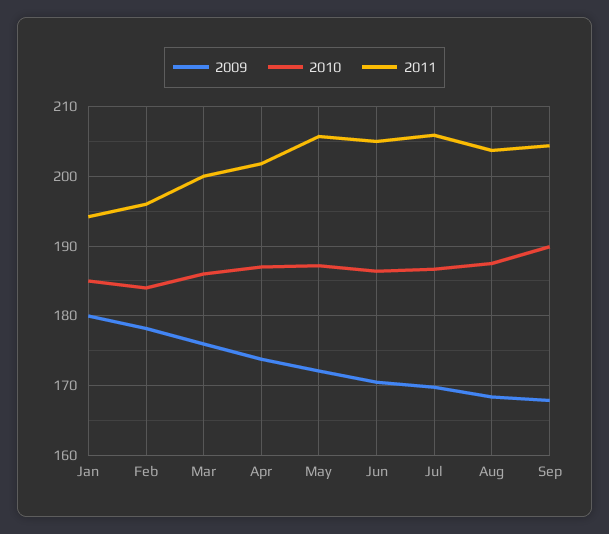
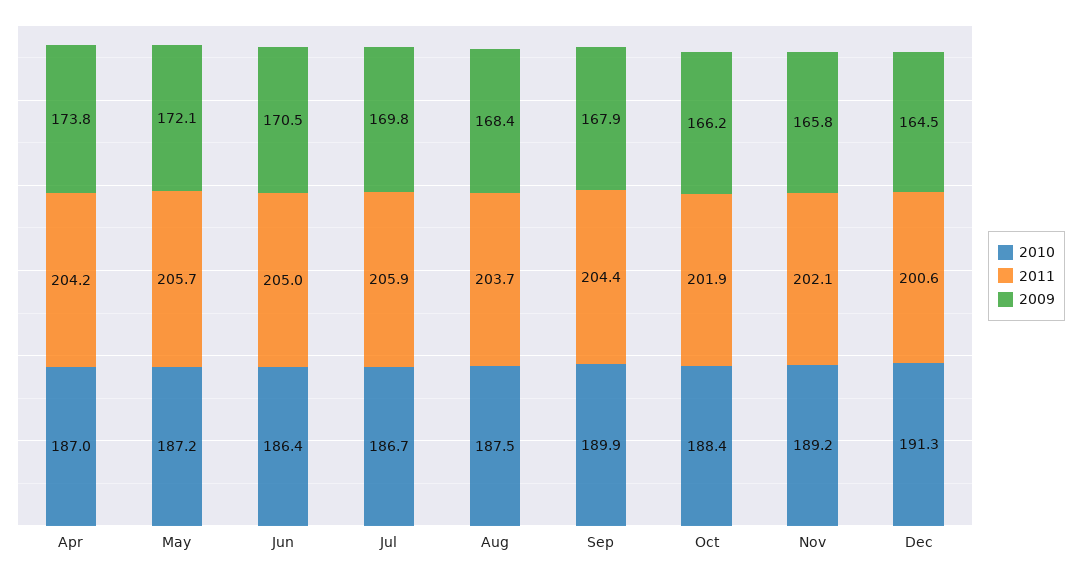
2009, Jan: 180 -> none
2010, Jan: 185 -> none
2011, Jan: 194 -> none
2009, Feb: 178 -> none
2010, Feb: 184 -> none
2011, Feb: 196 -> none
2009, Mar: 176 -> none
2010, Mar: 186 -> none
2011, Mar: 200 -> none
2011, Apr: 202 -> 204.2
2010, Oct: none -> 188.4
2011, Oct: none -> 201.9
2009, Oct: none -> 166.2
2010, Nov: none -> 189.2
2011, Nov: none -> 202.1
2009, Nov: none -> 165.8
2010, Dec: none -> 191.3
2011, Dec: none -> 200.6
2009, Dec: none -> 164.5

